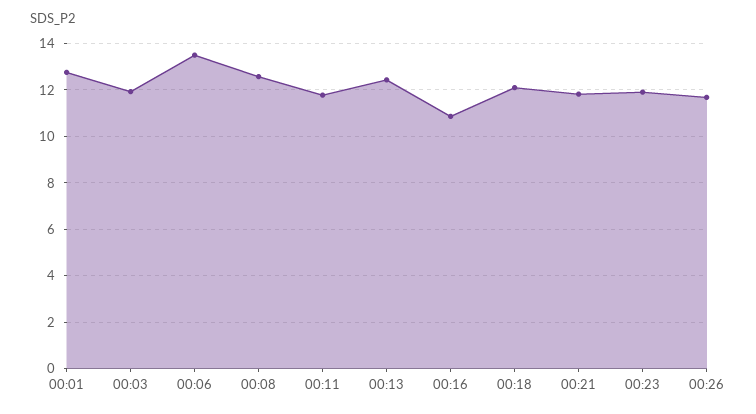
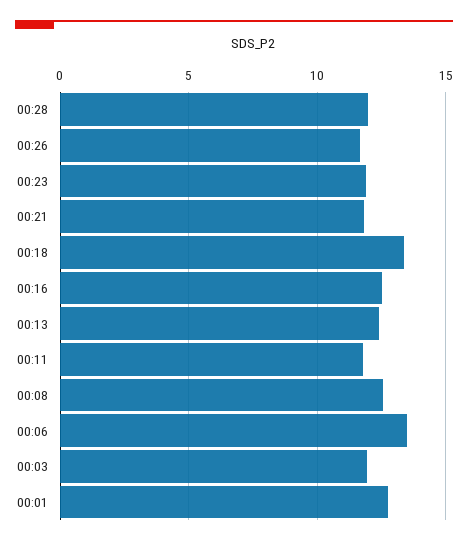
00:16: 11 -> 12.5
00:18: 12 -> 13.5
00:28: none -> 12

